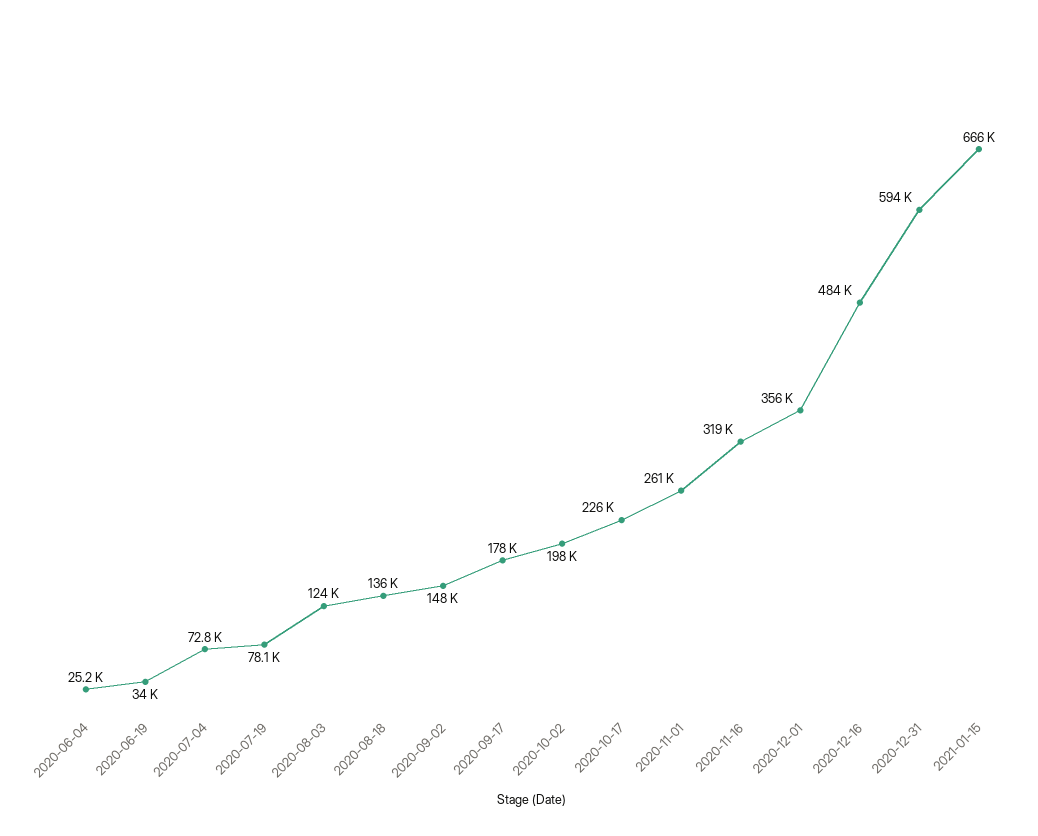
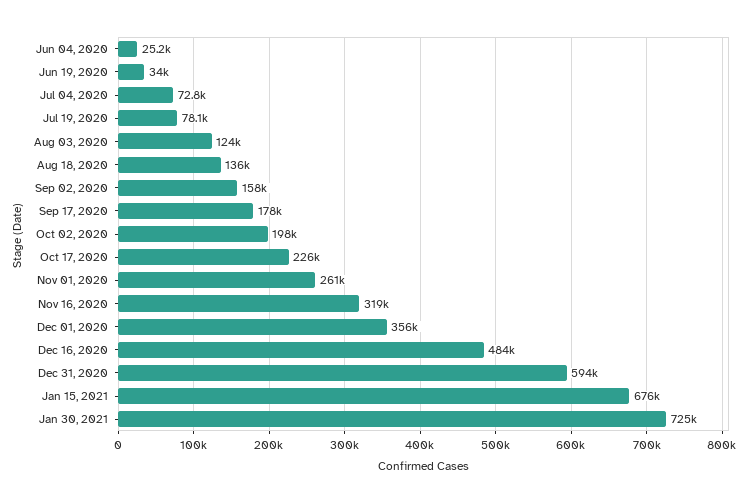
2020-09-02: 148000 -> 158000
2021-01-15: 666000 -> 676000
Jan 30, 2021: none -> 725000

